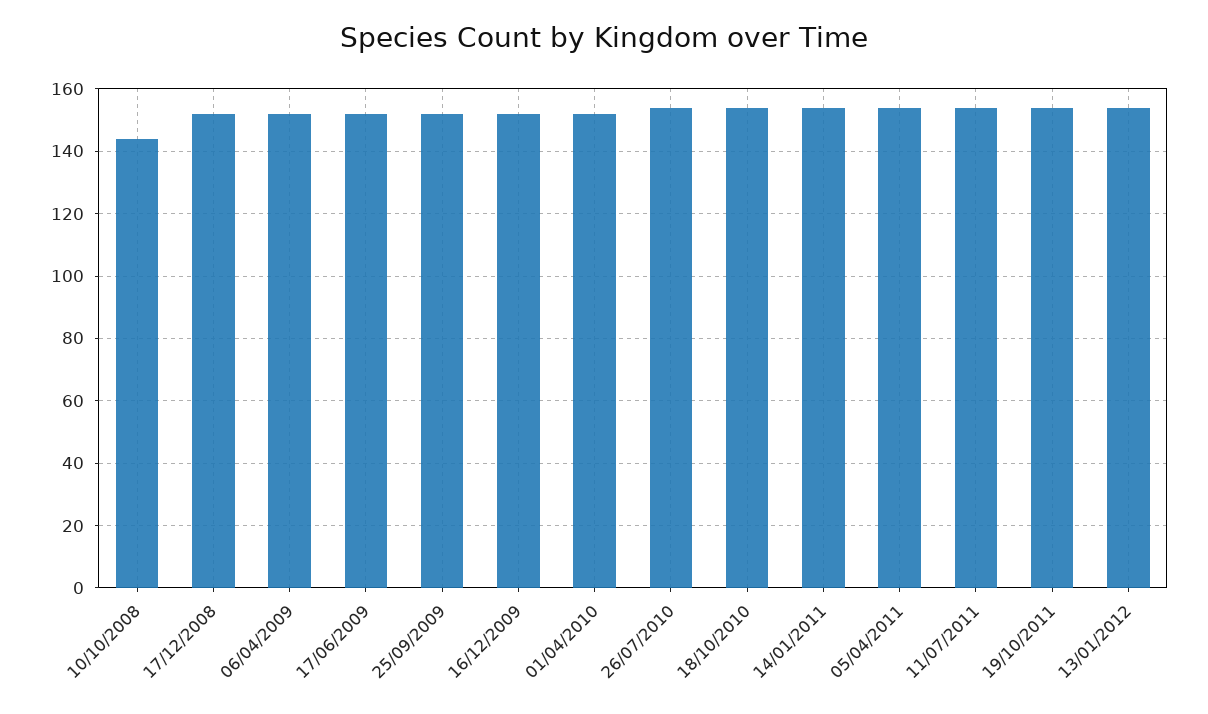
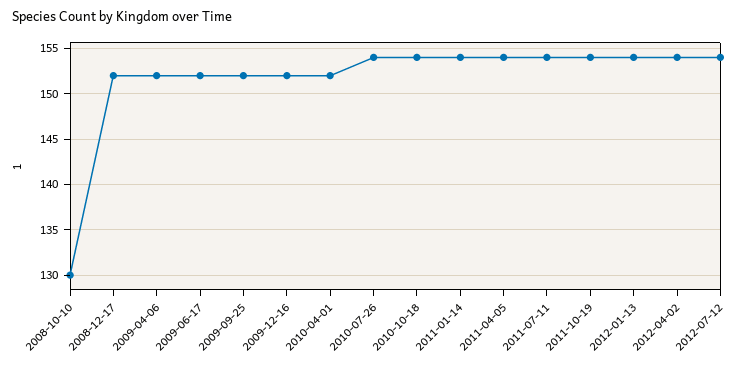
10/10/2008: 145 -> 130
2012-04-02: none -> 154
2012-07-12: none -> 154

